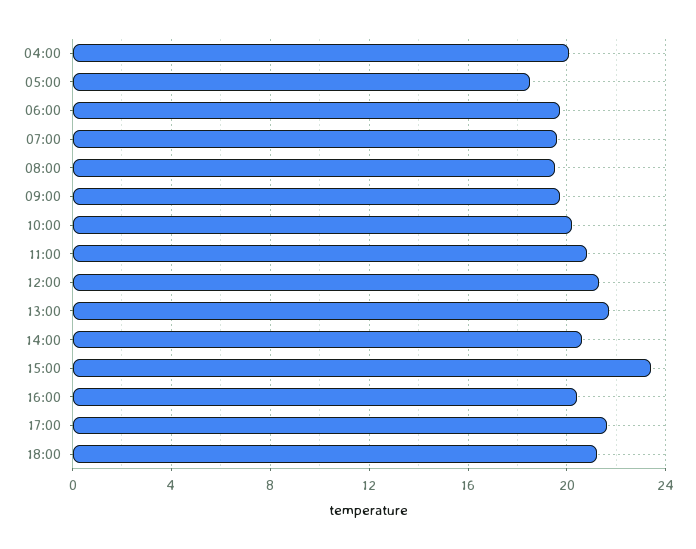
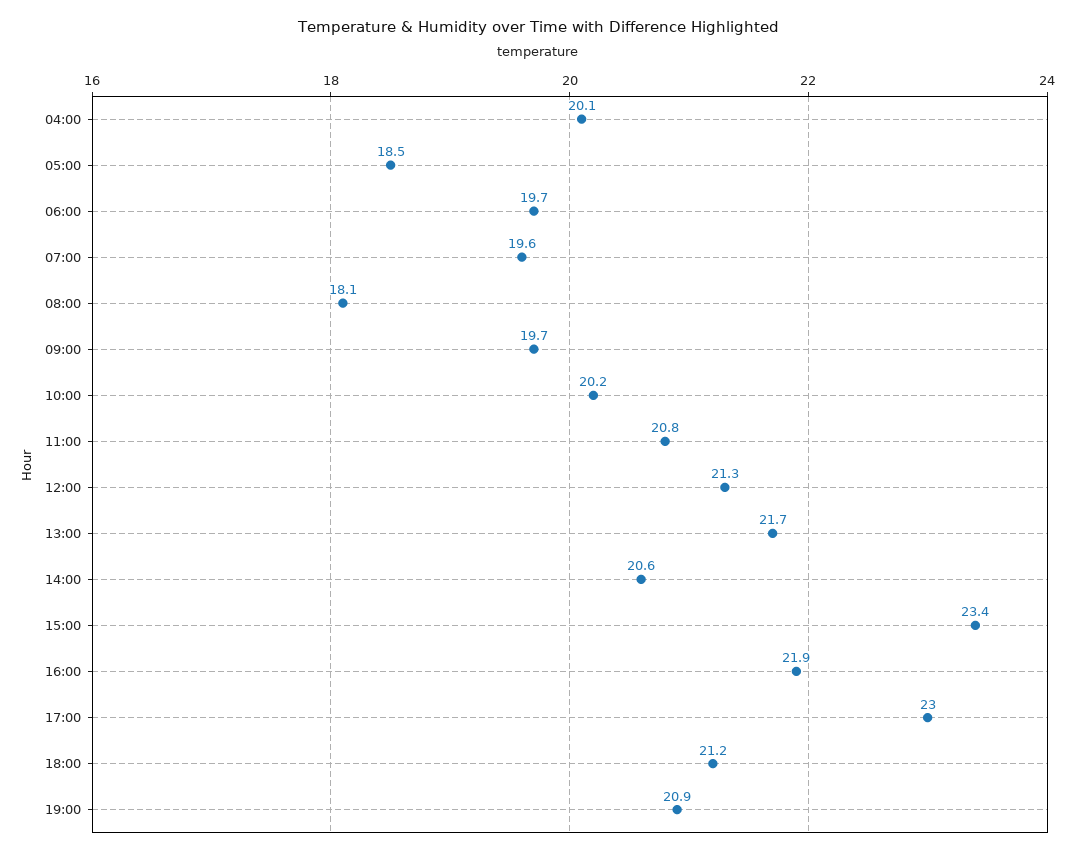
08:00: 19.5 -> 18.1
16:00: 20.5 -> 21.9
17:00: 21.5 -> 23
19:00: none -> 20.9

